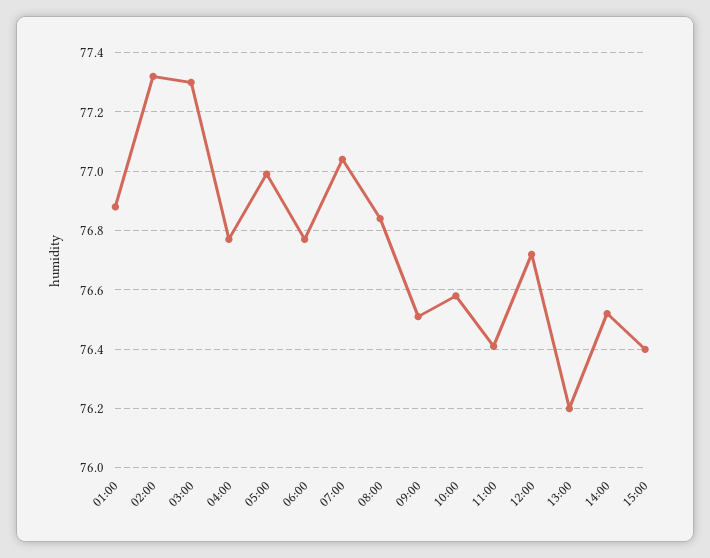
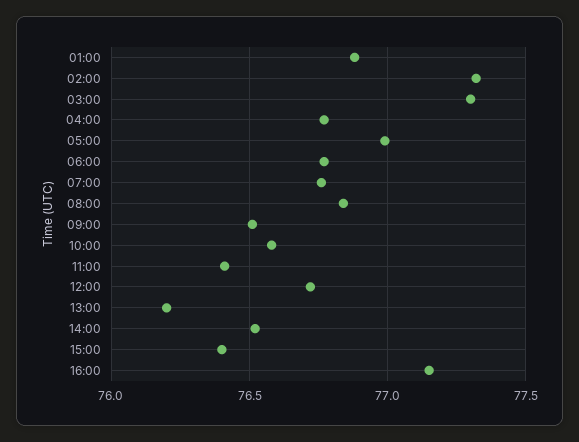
07:00: 77.05 -> 76.75
16:00: none -> 77.15

